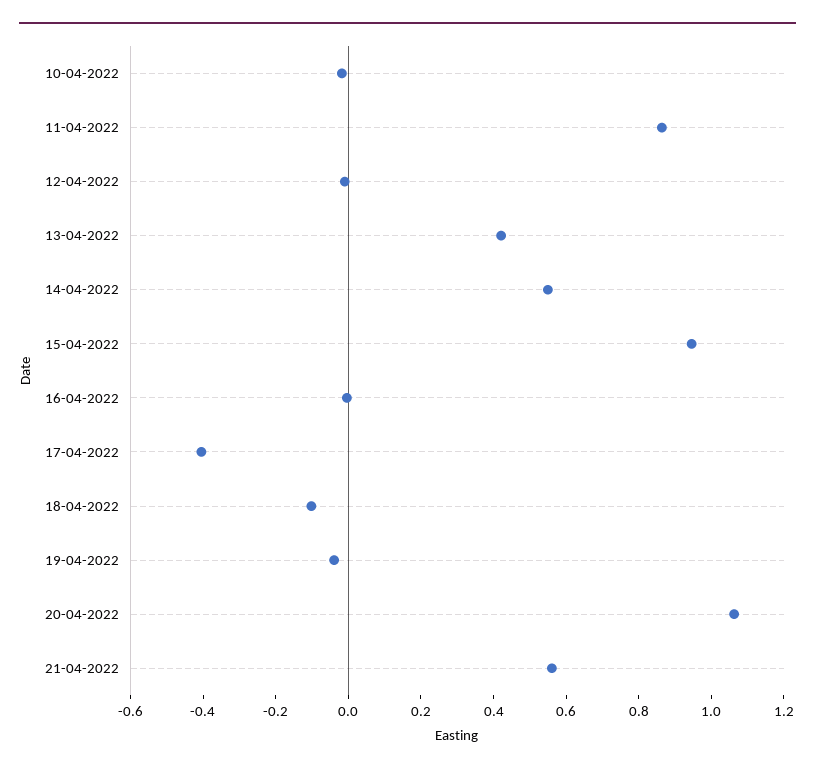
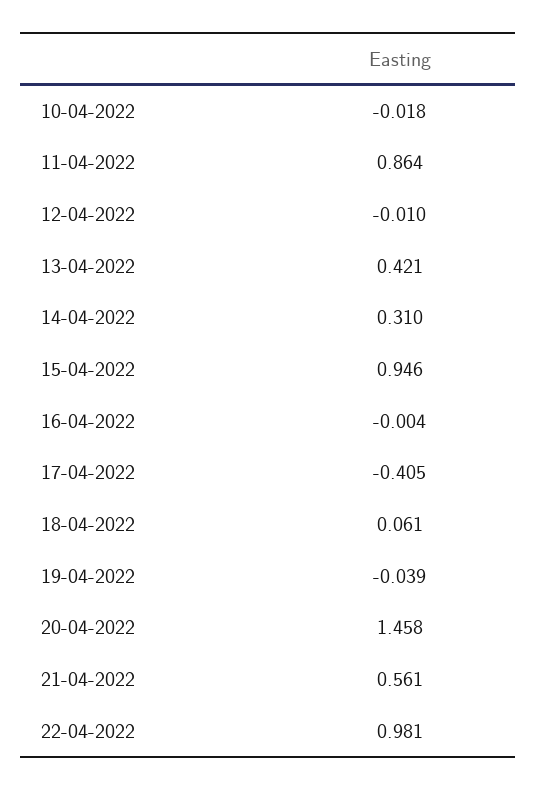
14-04-2022: 0.55 -> 0.31
18-04-2022: -0.1 -> 0.061
20-04-2022: 1.05 -> 1.458
22-04-2022: none -> 0.981

